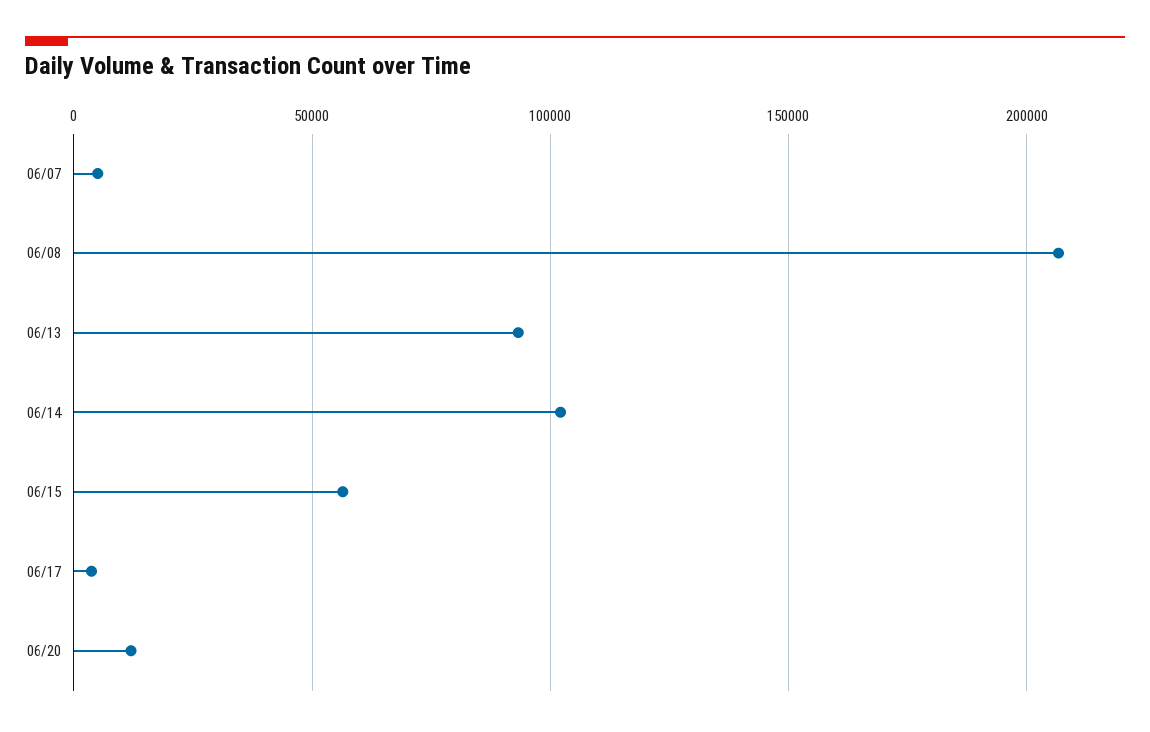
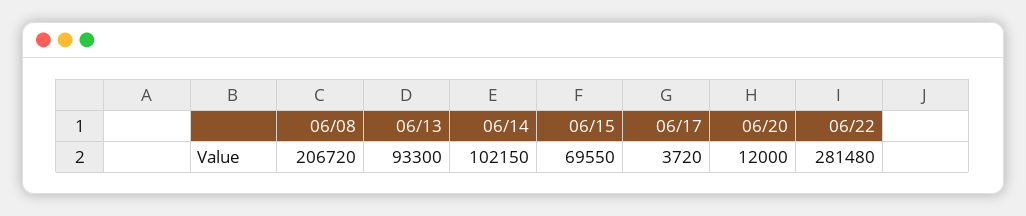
06/07: 5000 -> none
06/15: 55000 -> 69550
06/22: none -> 281480

